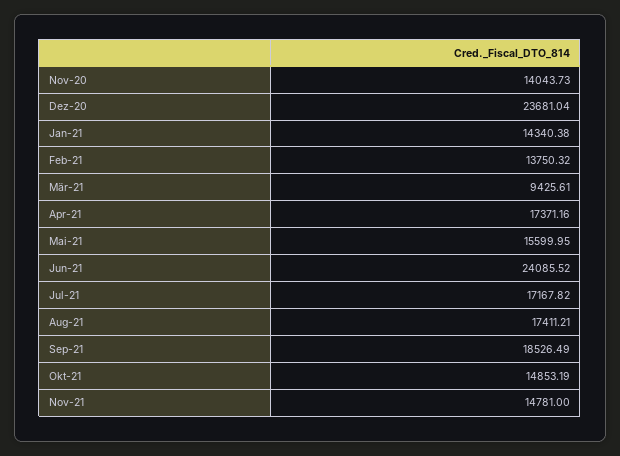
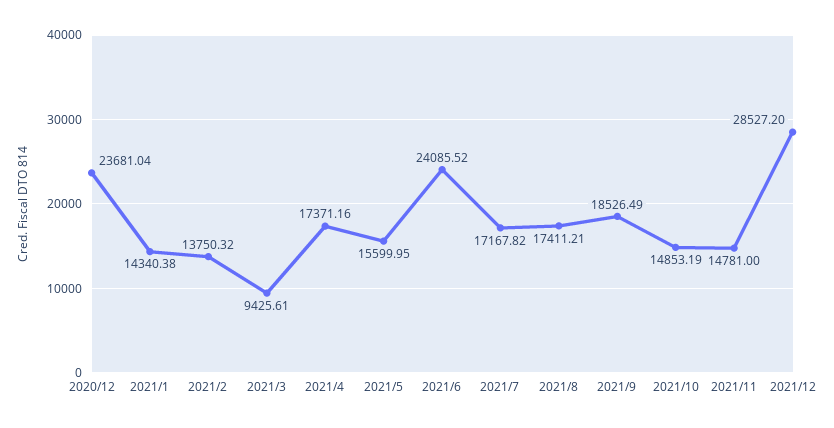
Nov-20: 14043.73 -> none
2021/12: none -> 28527.2

